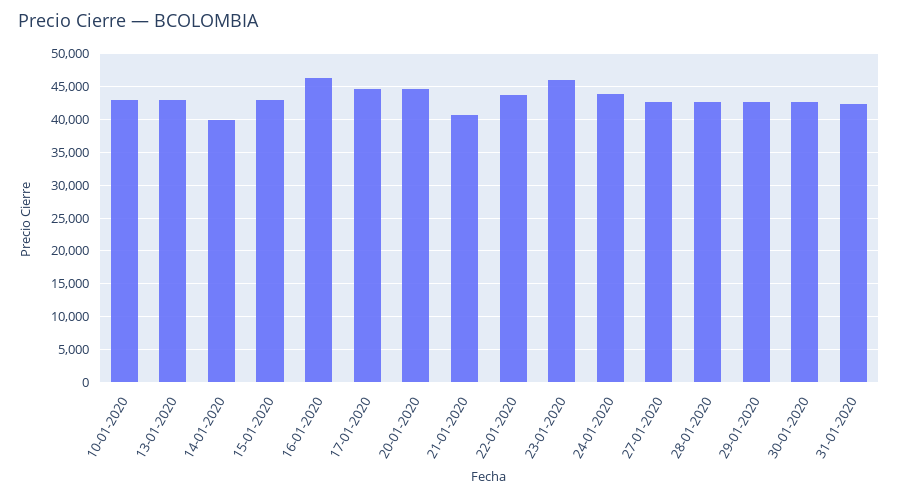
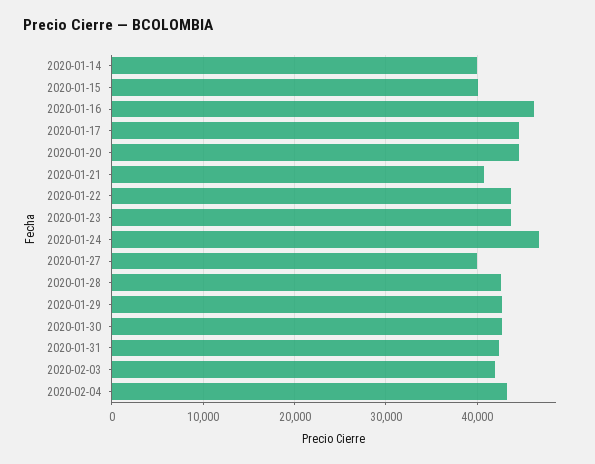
10-01-2020: 43000 -> none
13-01-2020: 43000 -> none
15-01-2020: 43000 -> 40000
23-01-2020: 46000 -> 44000
24-01-2020: 44000 -> 47000
27-01-2020: 43000 -> 40000
2020-02-03: none -> 42000
2020-02-04: none -> 43000

